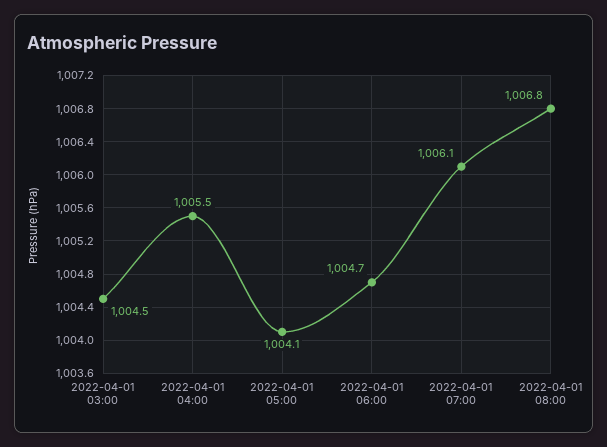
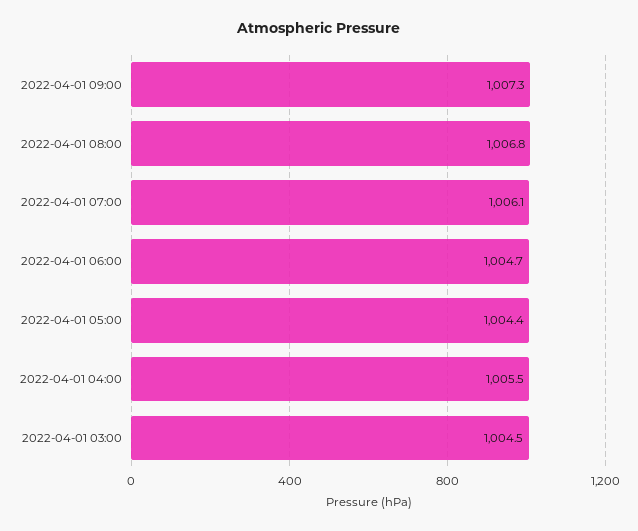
2022-04-01 05:00: 1004.1 -> 1004.4
2022-04-01 09:00: none -> 1007.3

